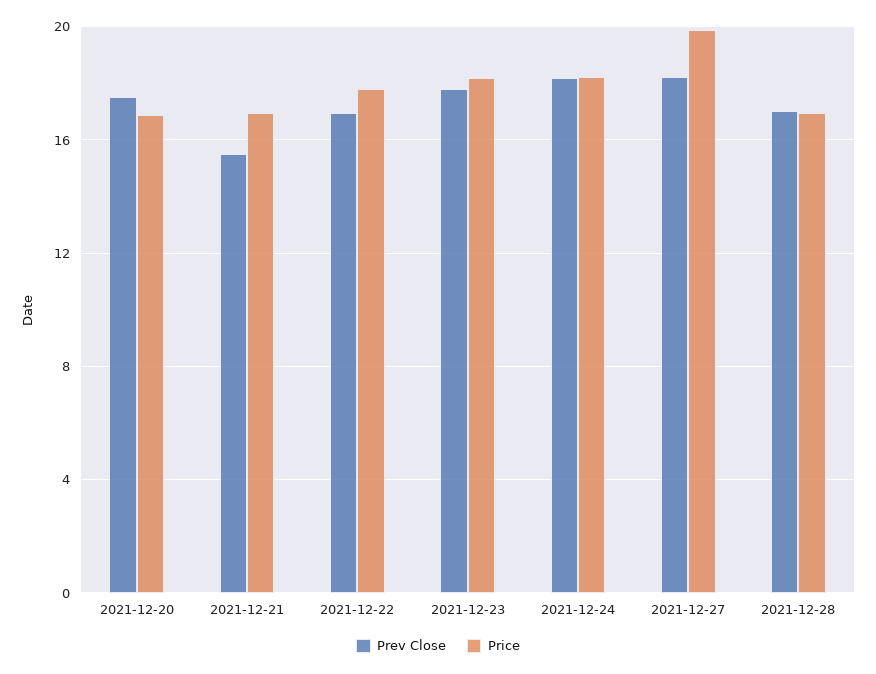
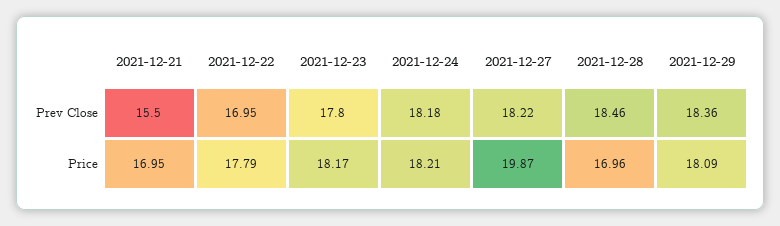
Prev Close, 2021-12-20: 17.5 -> none
Price, 2021-12-20: 17 -> none
Prev Close, 2021-12-28: 17 -> 18.46
Prev Close, 2021-12-29: none -> 18.36
Price, 2021-12-29: none -> 18.09

